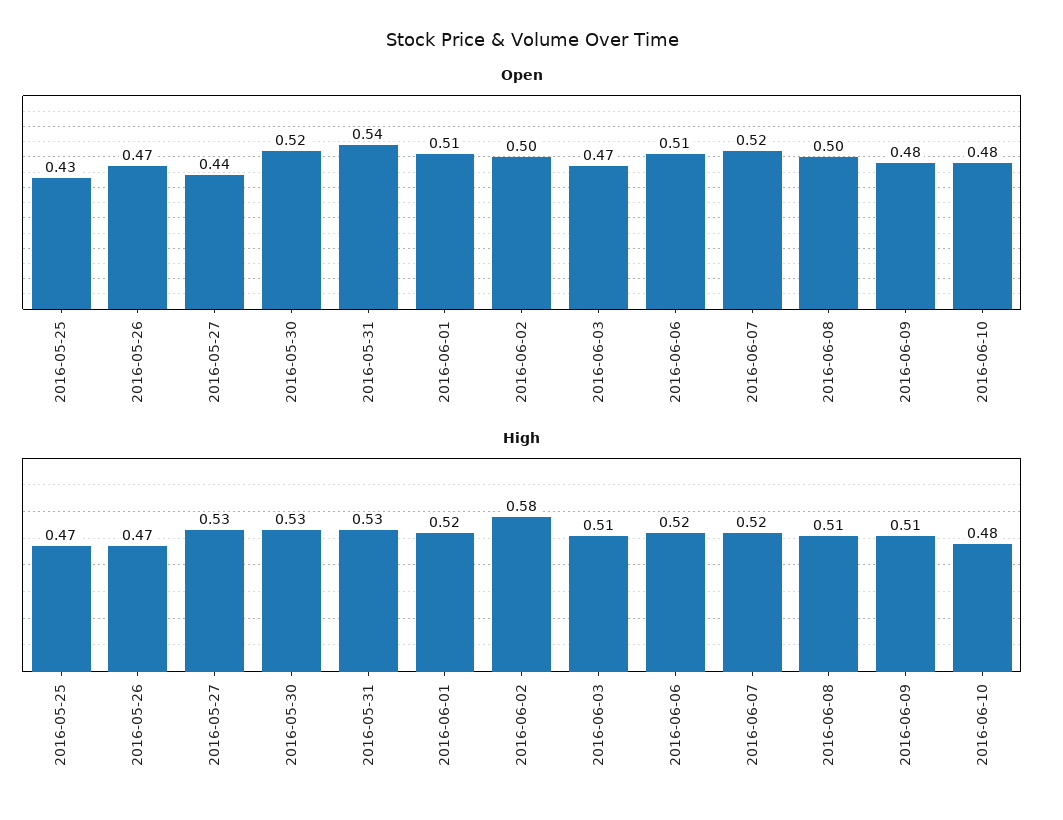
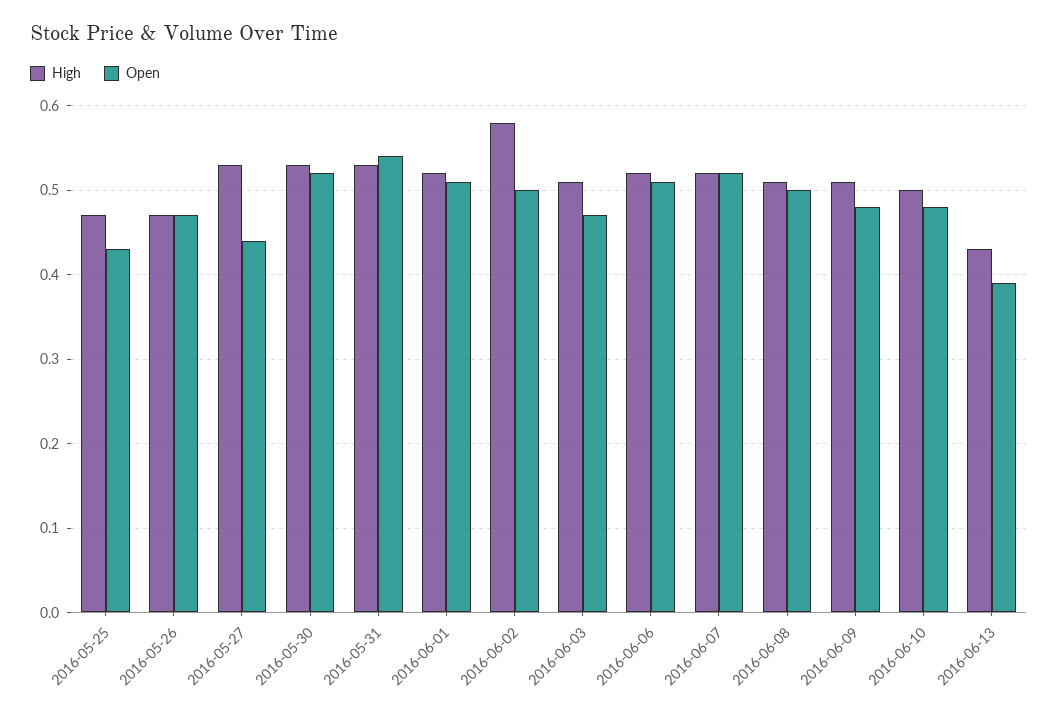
High, 2016-06-10: 0.48 -> 0.5
High, 2016-06-13: none -> 0.43
Open, 2016-06-13: none -> 0.39

